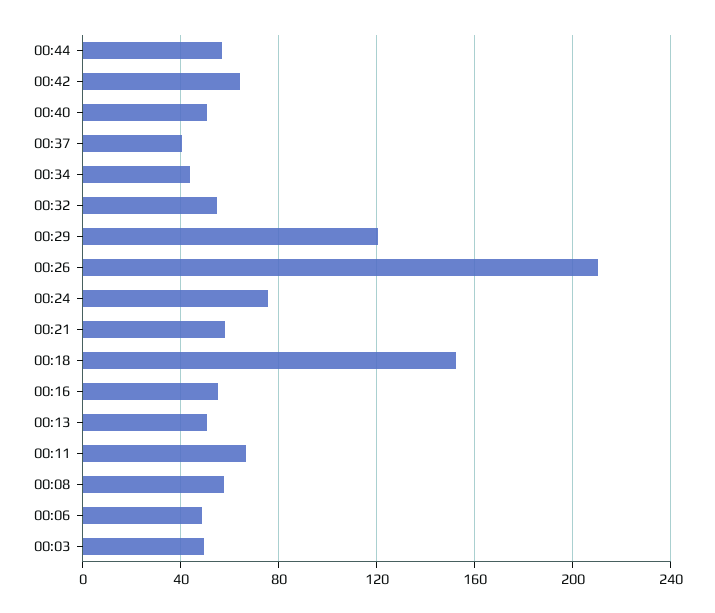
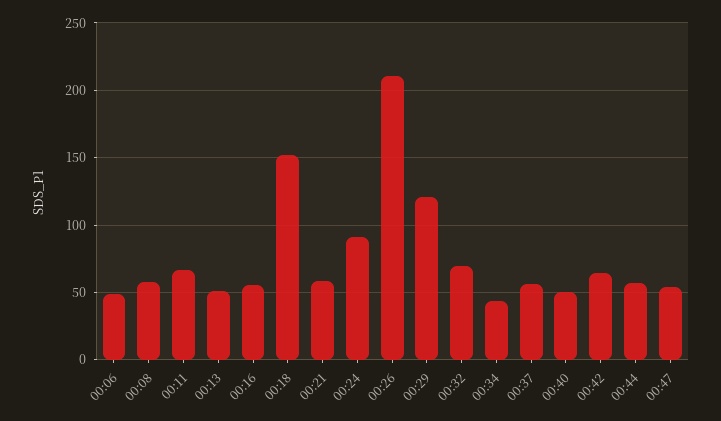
00:37: 40 -> 55
00:32: 55 -> 70
00:24: 75 -> 90
00:03: 50 -> none
00:47: none -> 55

